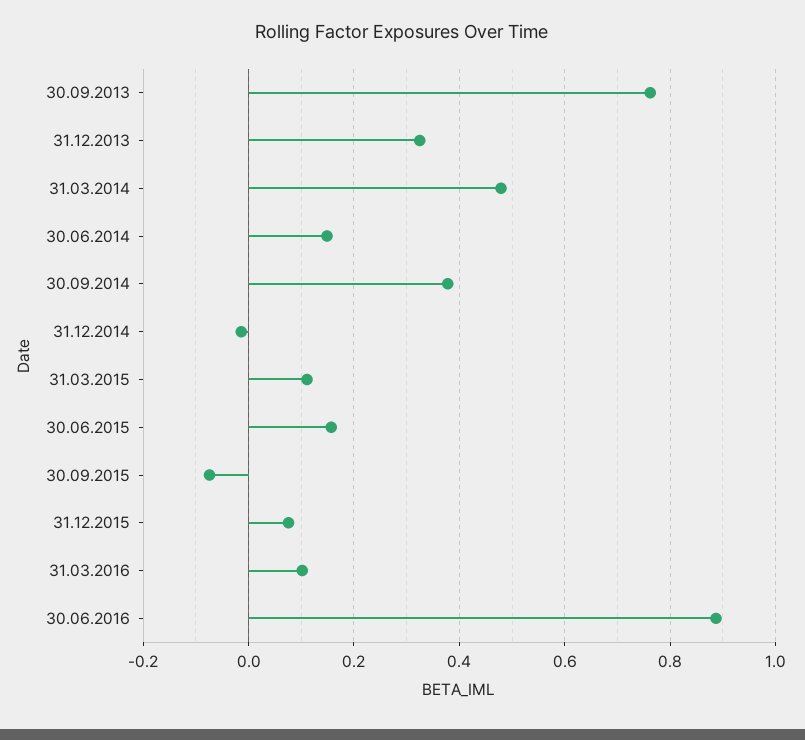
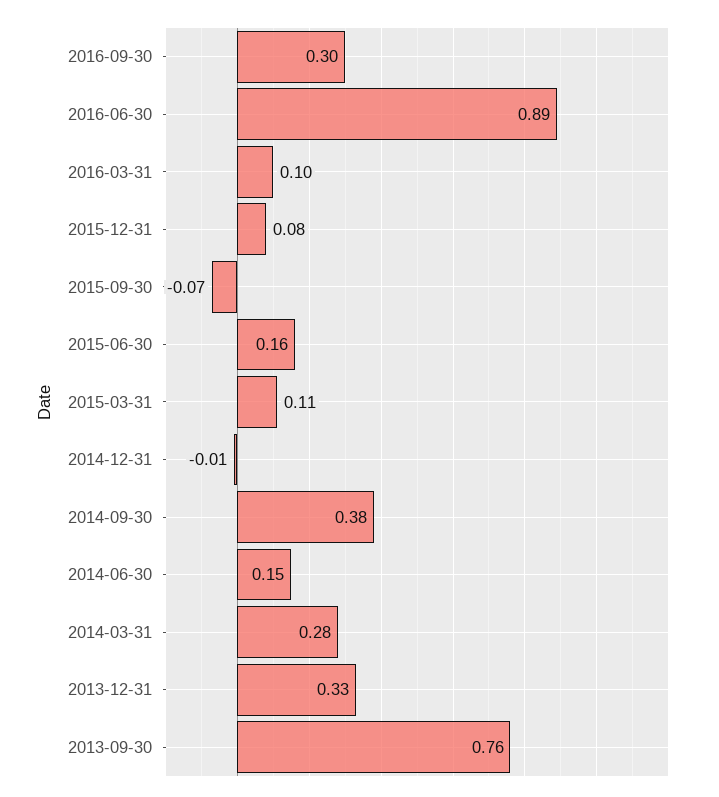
31.03.2014: 0.48 -> 0.28
2016-09-30: none -> 0.3

